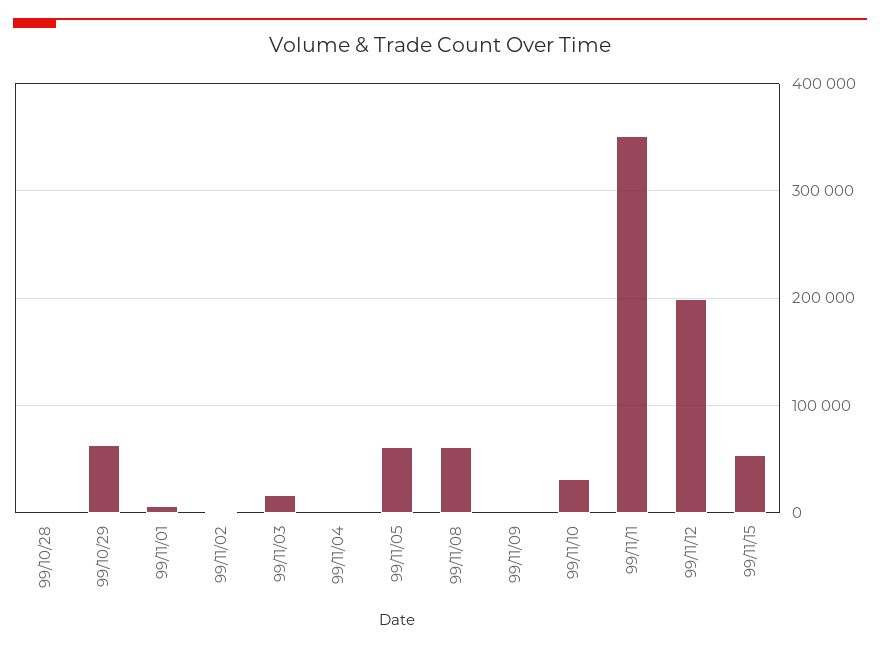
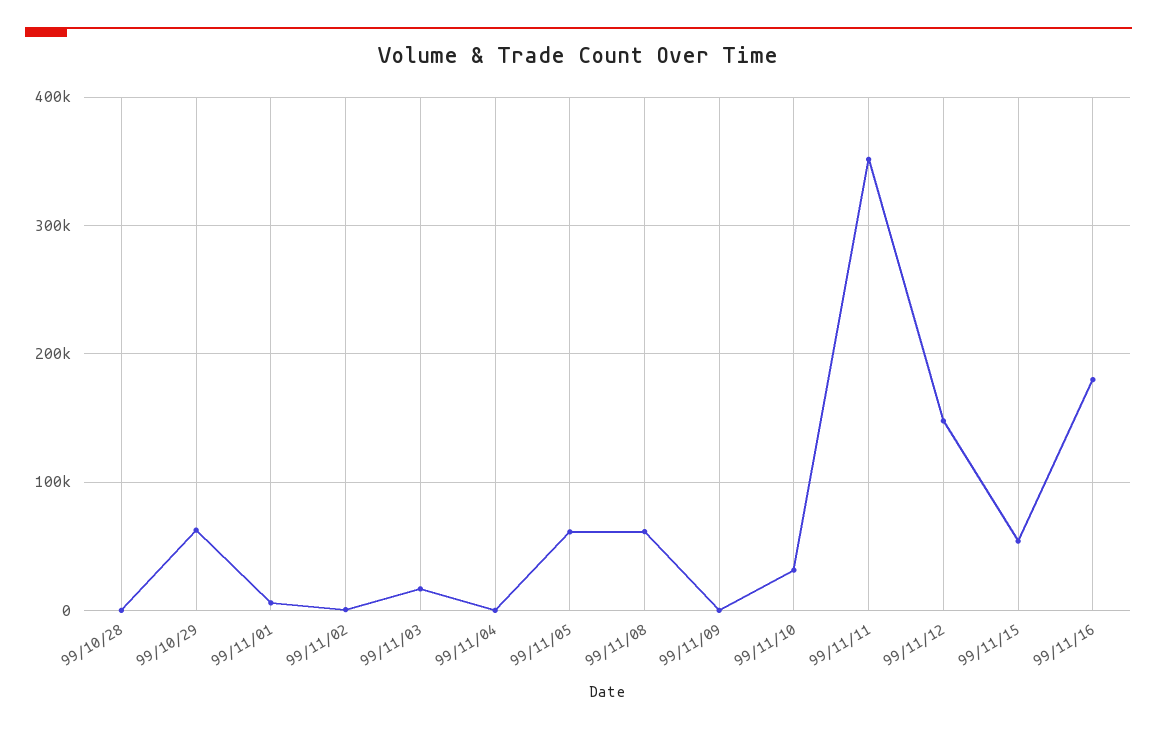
99/11/12: 200000 -> 150000
99/11/16: none -> 180000

